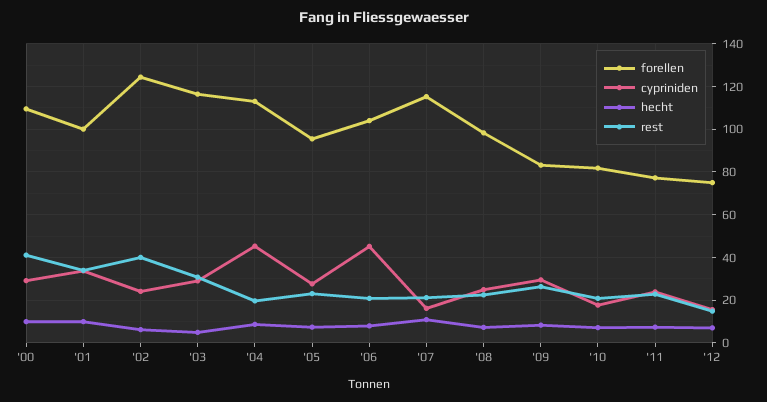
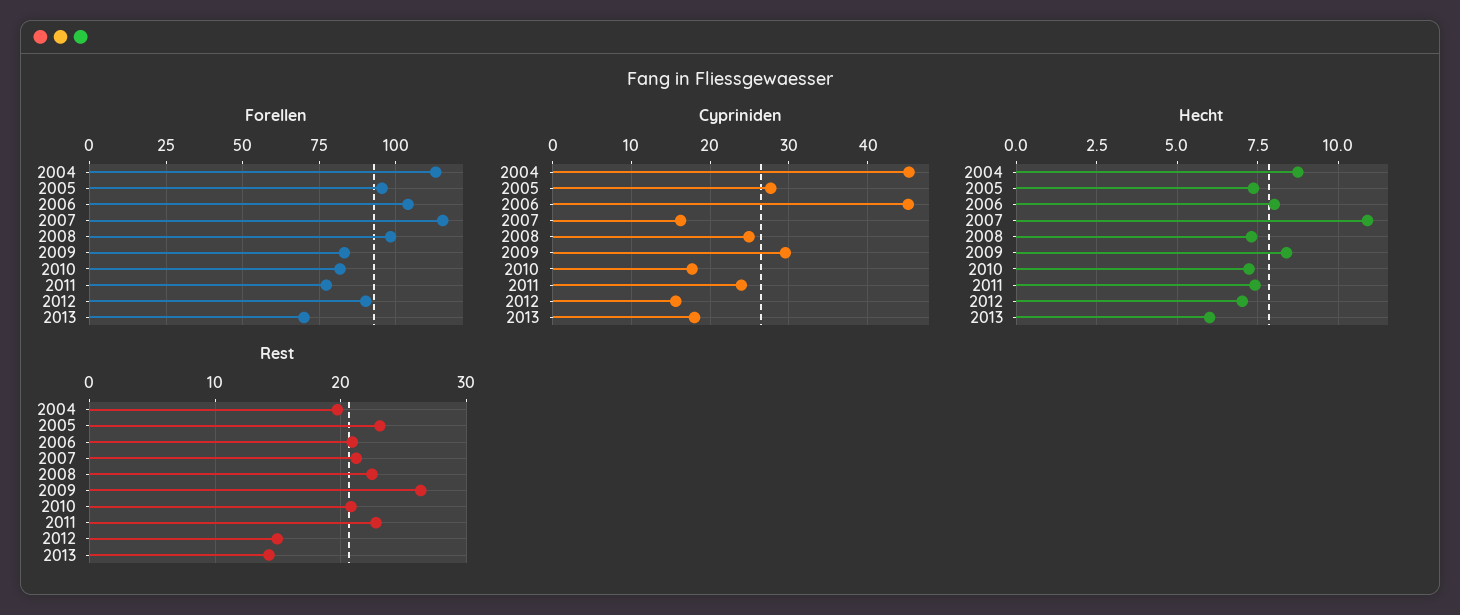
forellen, '00: 110 -> none
cypriniden, '00: 30 -> none
hecht, '00: 10 -> none
rest, '00: 40 -> none
forellen, '01: 100 -> none
cypriniden, '01: 35 -> none
hecht, '01: 10 -> none
rest, '01: 35 -> none
forellen, '02: 125 -> none
cypriniden, '02: 25 -> none
hecht, '02: 5 -> none
rest, '02: 40 -> none
forellen, '03: 115 -> none
cypriniden, '03: 30 -> none
hecht, '03: 5 -> none
rest, '03: 30 -> none
forellen, '12: 75 -> 90
forellen, 2013: none -> 70
cypriniden, 2013: none -> 18
hecht, 2013: none -> 6
rest, 2013: none -> 14

